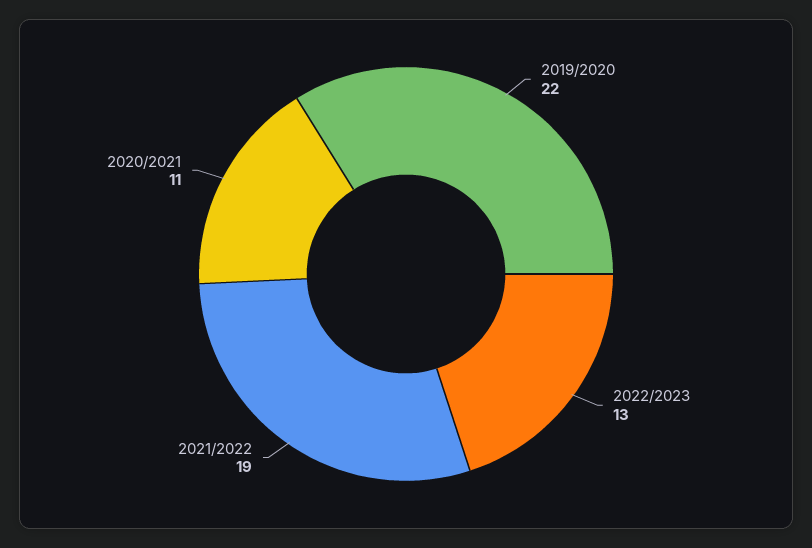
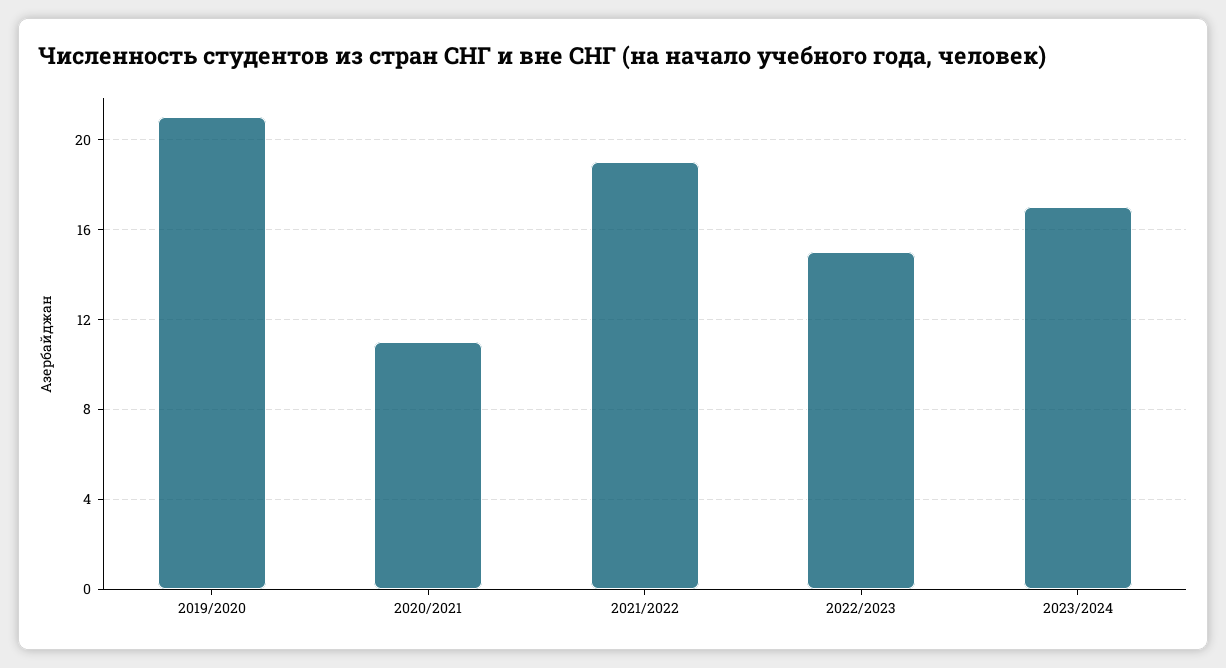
2019/2020: 22 -> 21
2022/2023: 13 -> 15
2023/2024: none -> 17

